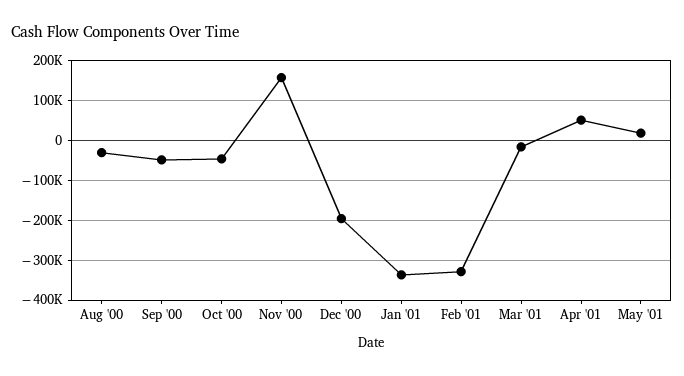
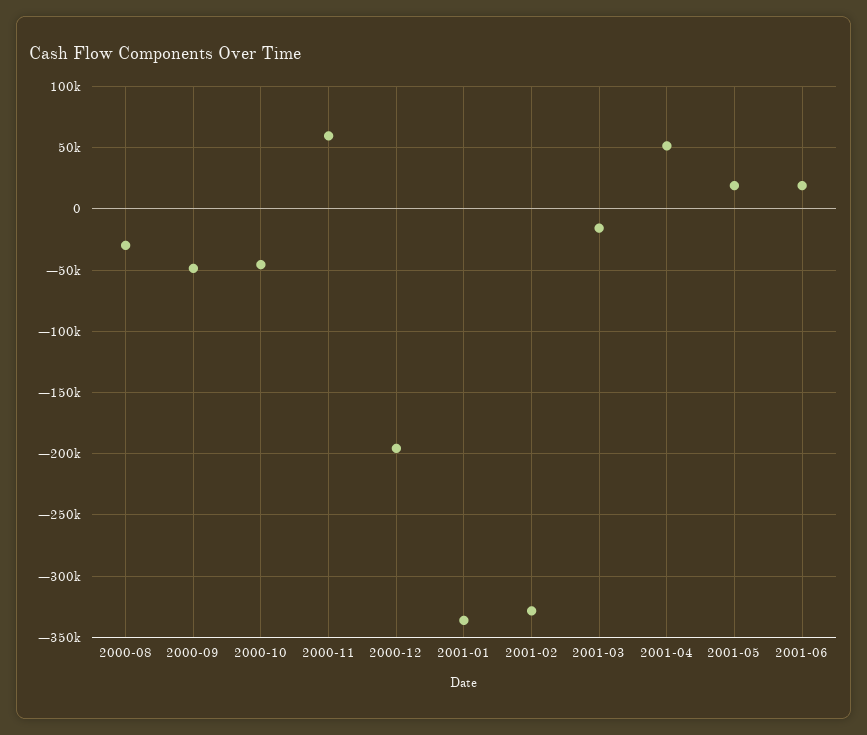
Nov '00: 160000 -> 60000
2001-06: none -> 20000

